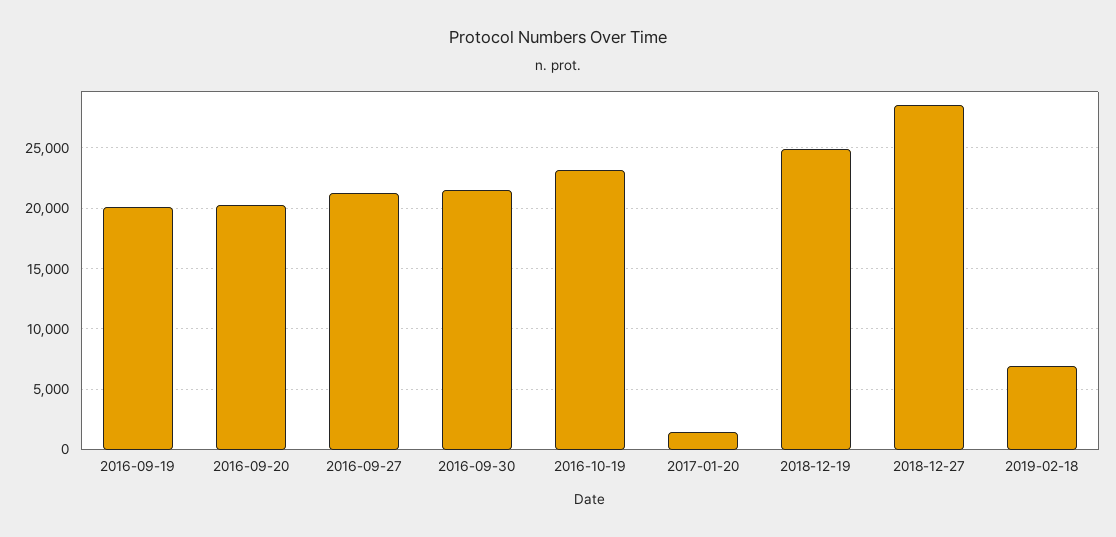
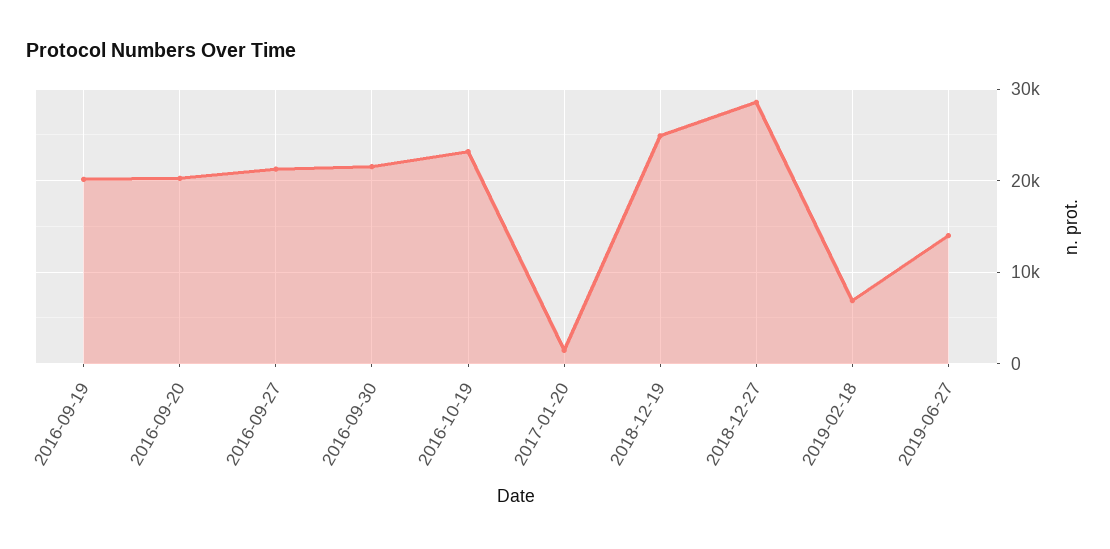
2019-06-27: none -> 14000

